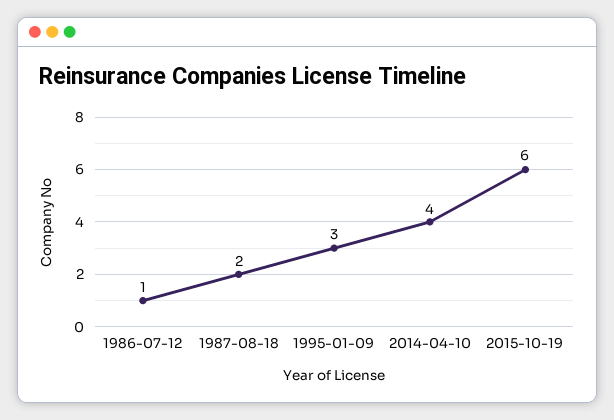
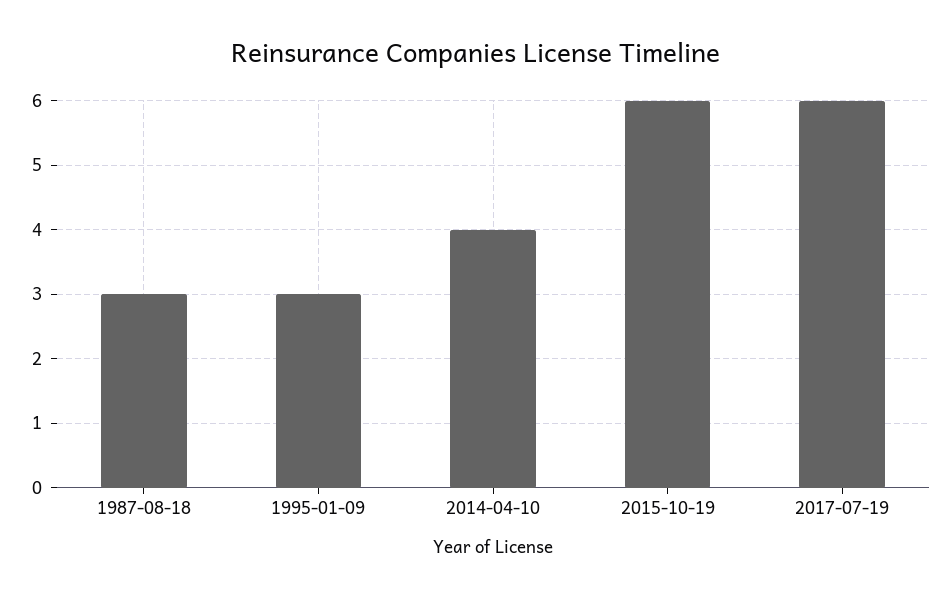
1986-07-12: 1 -> none
1987-08-18: 2 -> 3
2017-07-19: none -> 6

